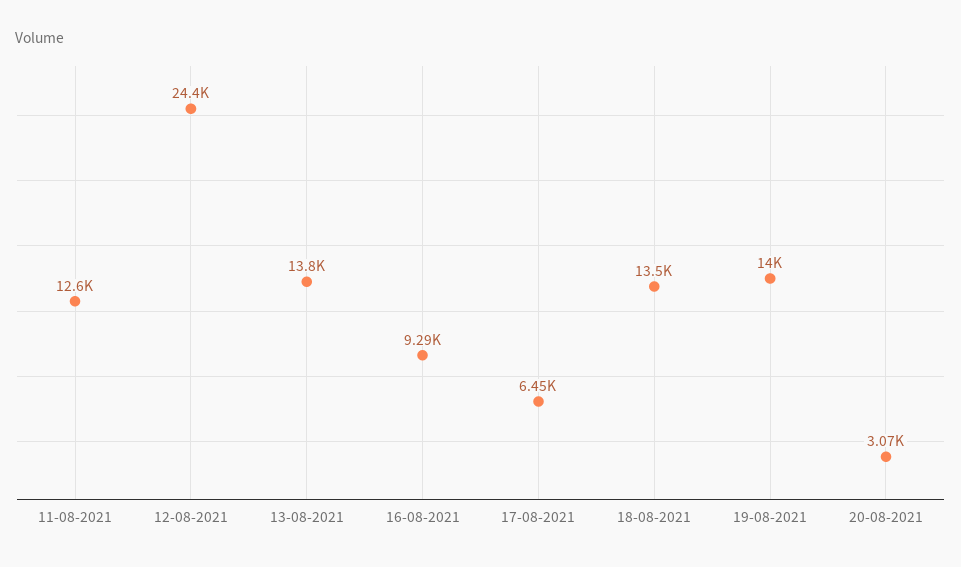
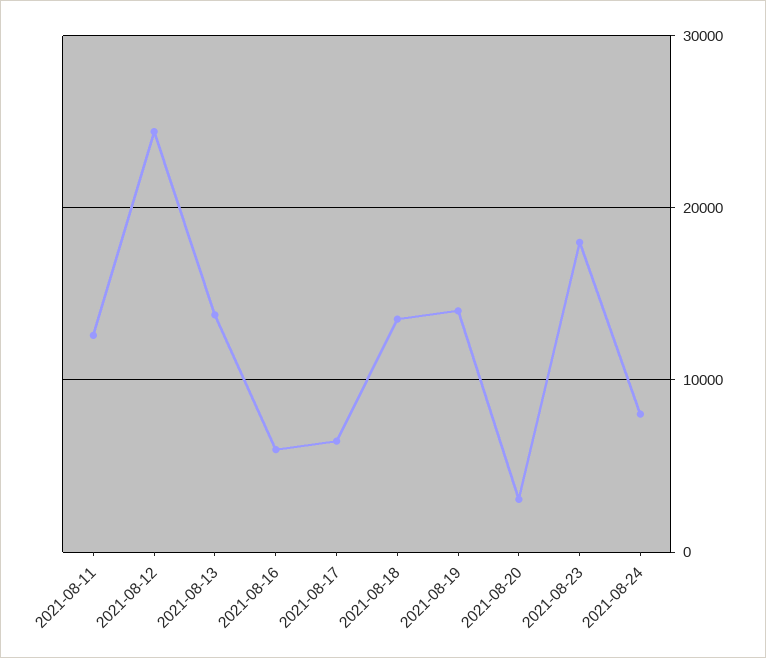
16-08-2021: 9290 -> 6000
2021-08-23: none -> 18000
2021-08-24: none -> 8000

